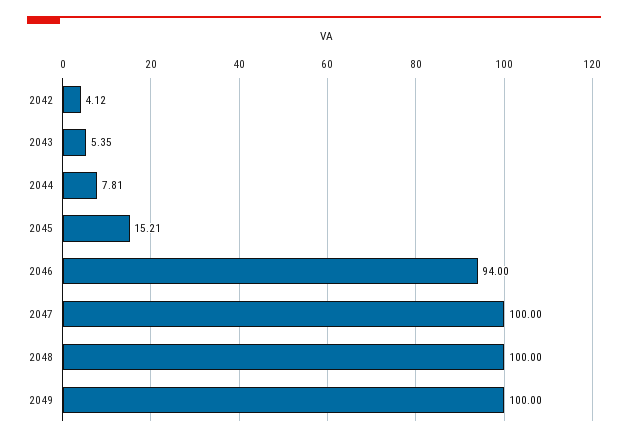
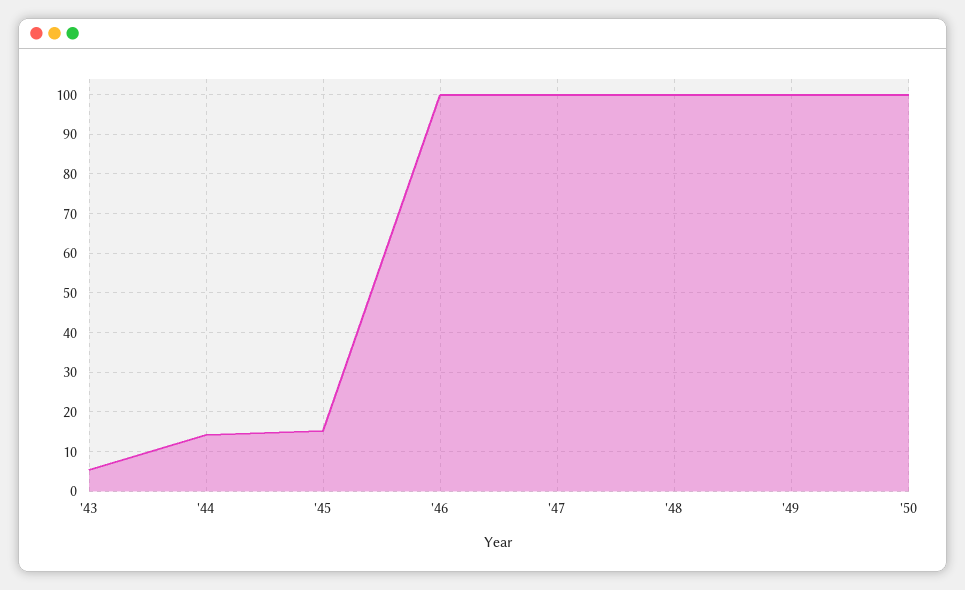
2042: 4.12 -> none
2044: 7.81 -> 14
2046: 94 -> 100
'50: none -> 100

